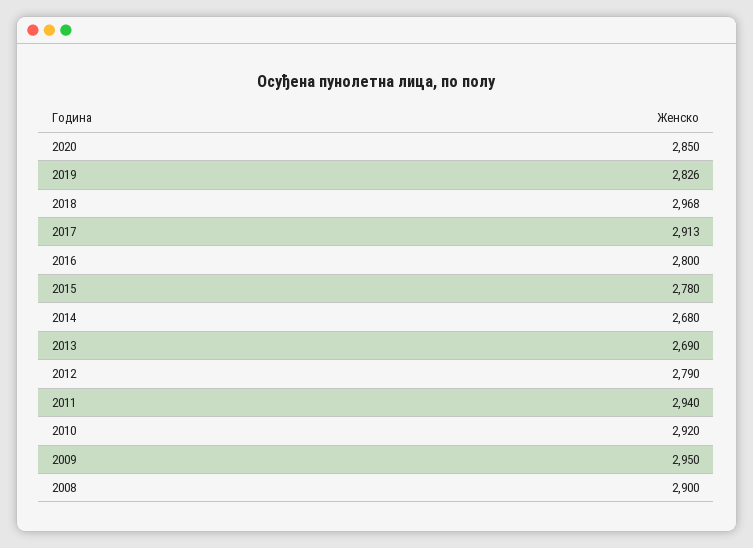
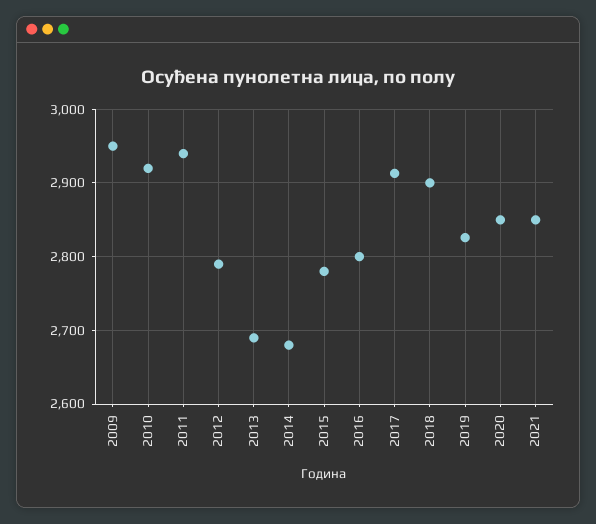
2018: 2968 -> 2900
2008: 2900 -> none
2021: none -> 2850

